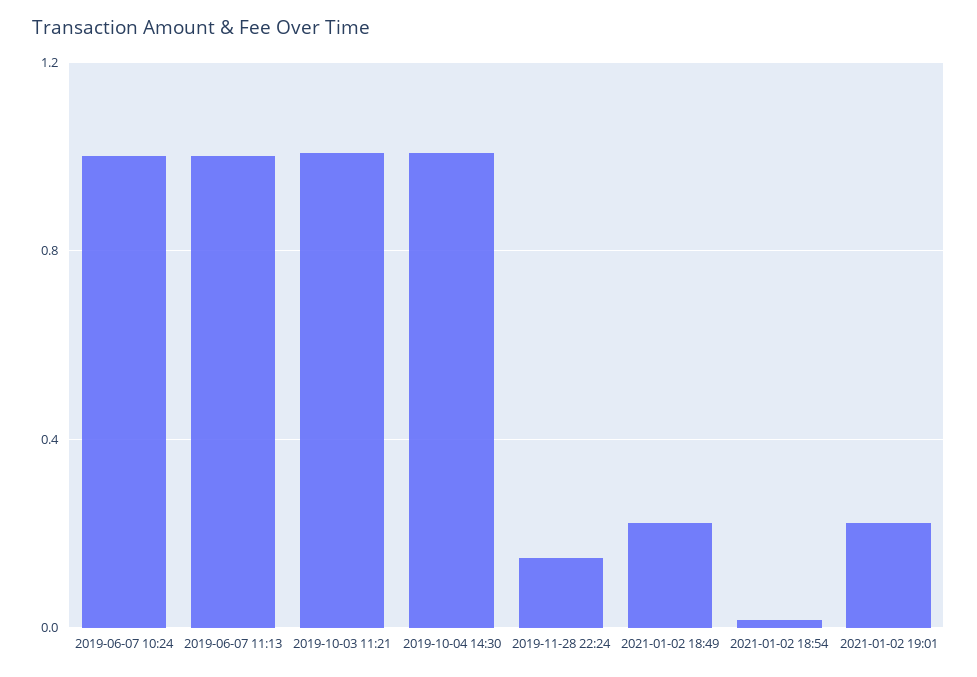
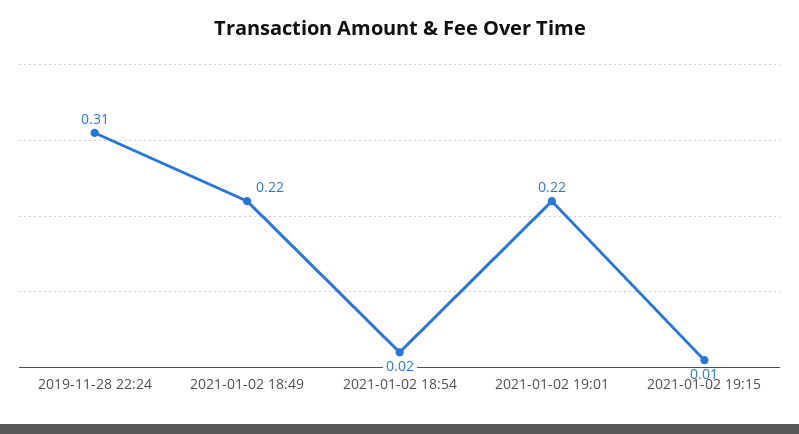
2019-06-07 10:24: 1 -> none
2019-06-07 11:13: 1 -> none
2019-10-03 11:21: 1 -> none
2019-10-04 14:30: 1 -> none
2019-11-28 22:24: 0.15 -> 0.31
2021-01-02 19:15: none -> 0.01

